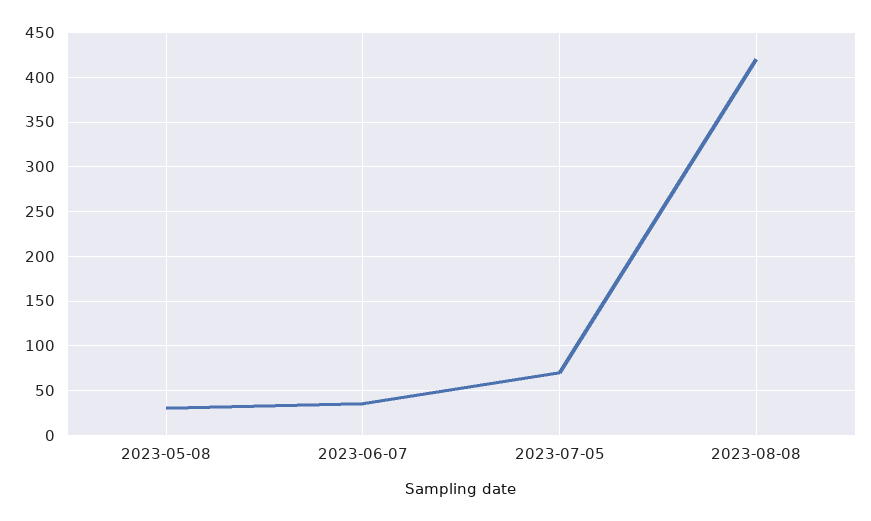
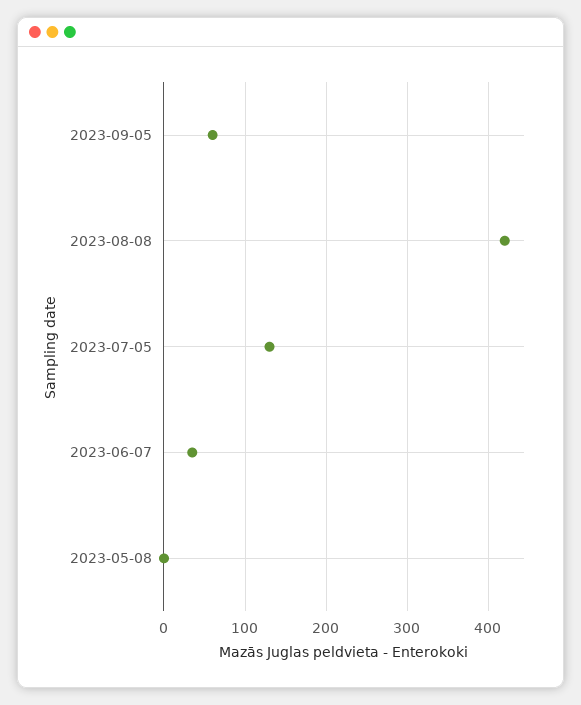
2023-05-08: 30 -> 0
2023-07-05: 70 -> 130
2023-09-05: none -> 60

